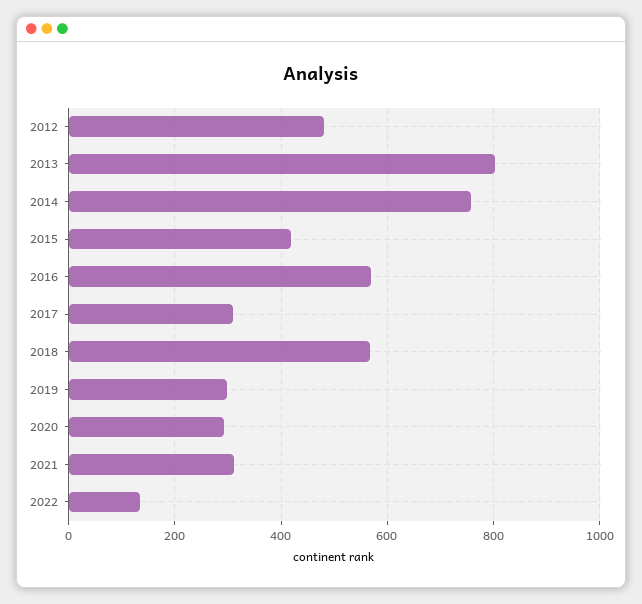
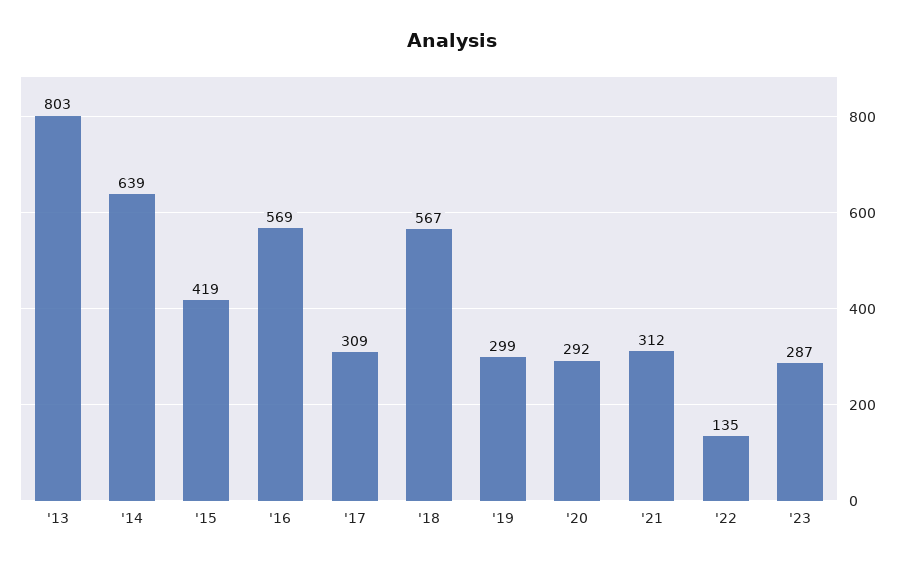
2012: 480 -> none
2014: 760 -> 639
'23: none -> 287

